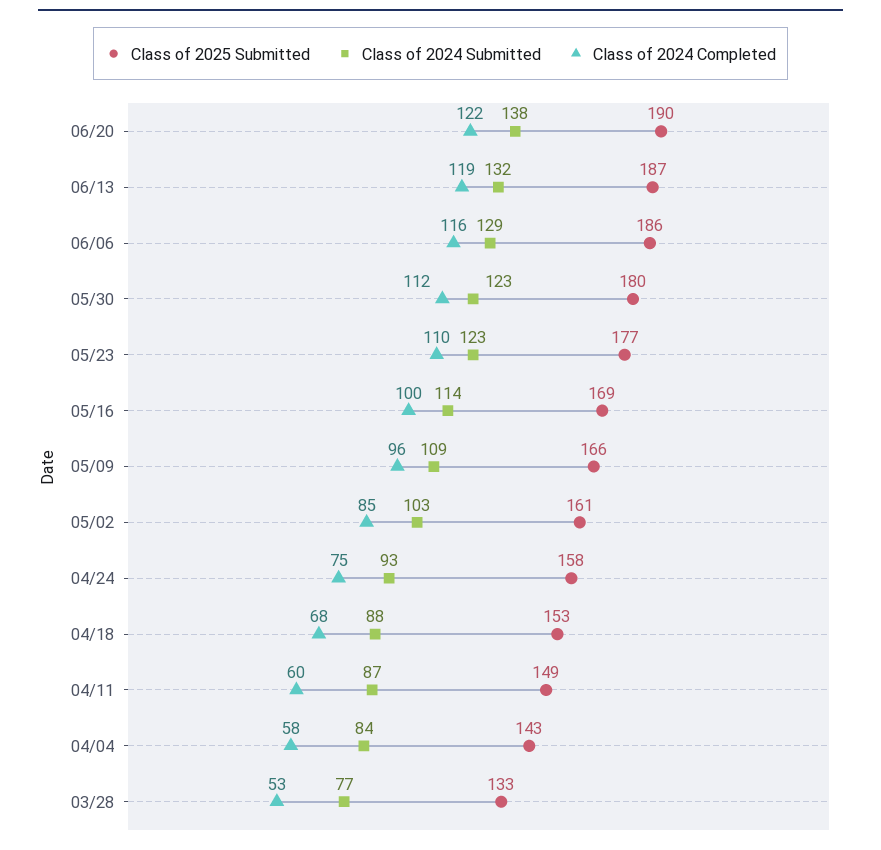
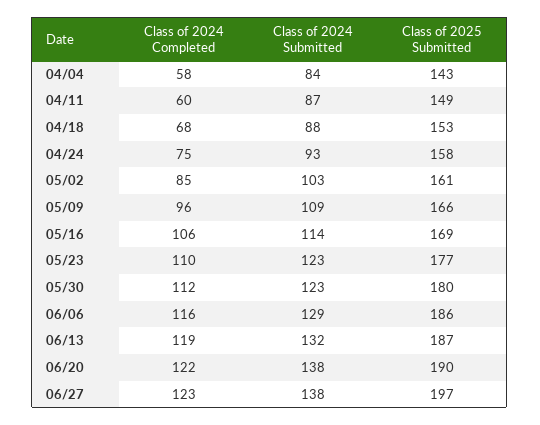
Class of 2024 Completed, 05/16: 100 -> 106
Class of 2025 Submitted, 03/28: 133 -> none
Class of 2024 Submitted, 03/28: 77 -> none
Class of 2024 Completed, 03/28: 53 -> none
Class of 2024 Completed, 06/27: none -> 123
Class of 2024 Submitted, 06/27: none -> 138
Class of 2025 Submitted, 06/27: none -> 197

